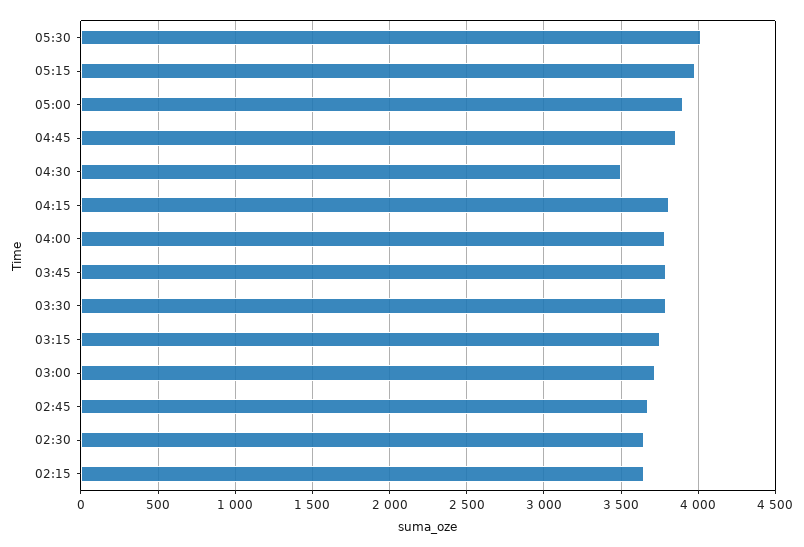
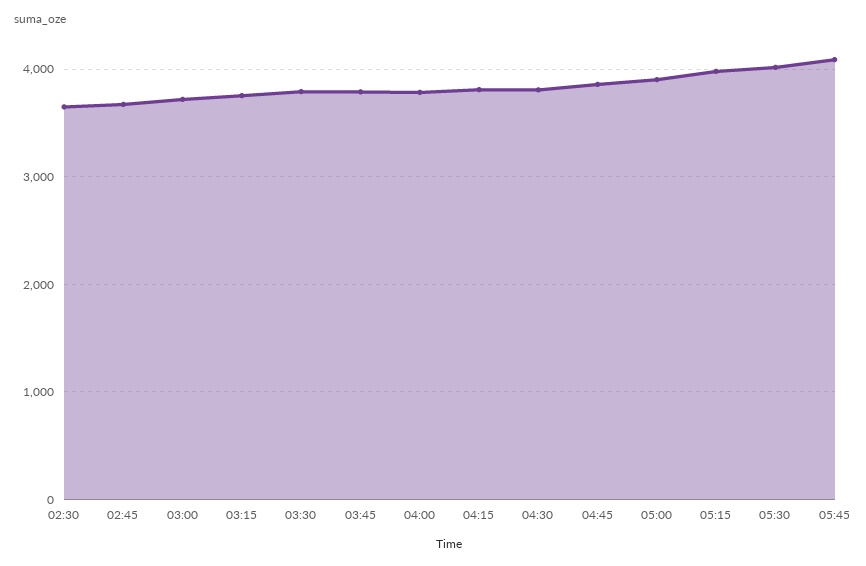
04:30: 3500 -> 3800
02:15: 3650 -> none
05:45: none -> 4100

